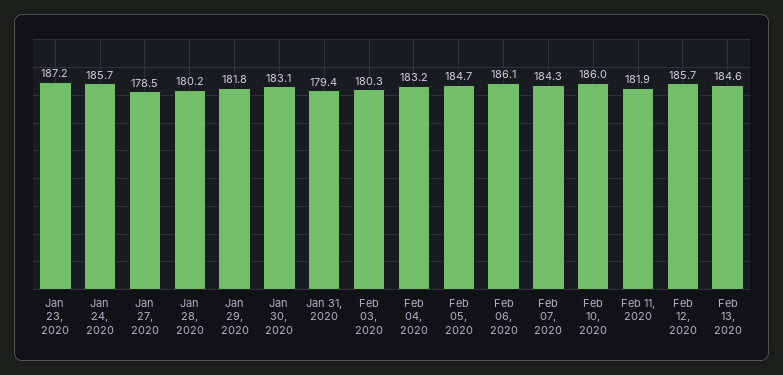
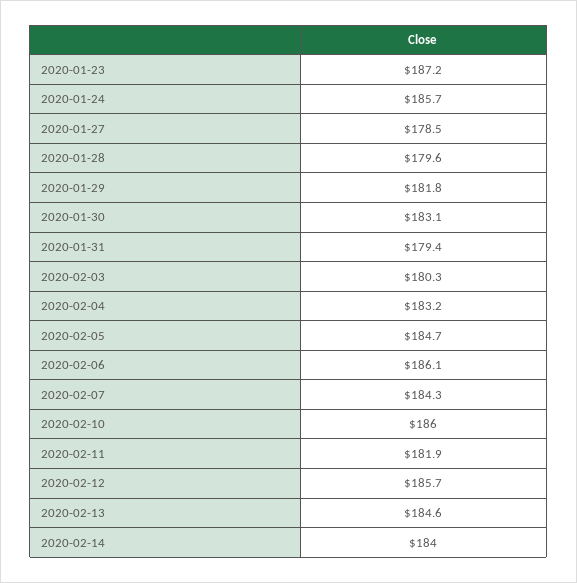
Jan 28, 2020: 180.2 -> 179.6
2020-02-14: none -> 184

